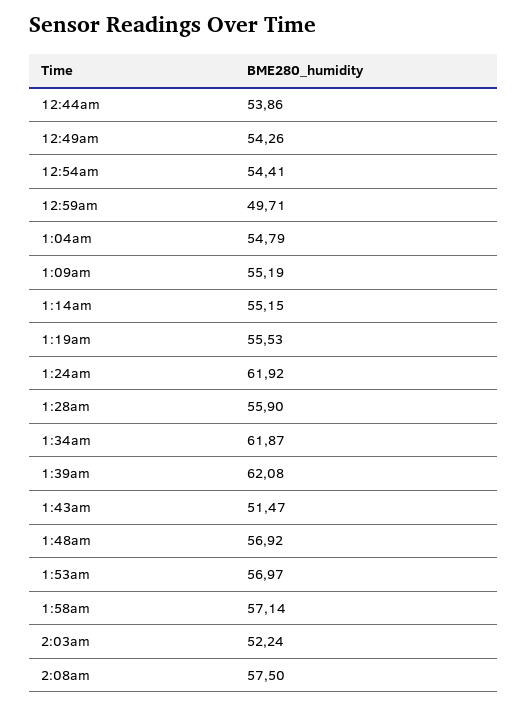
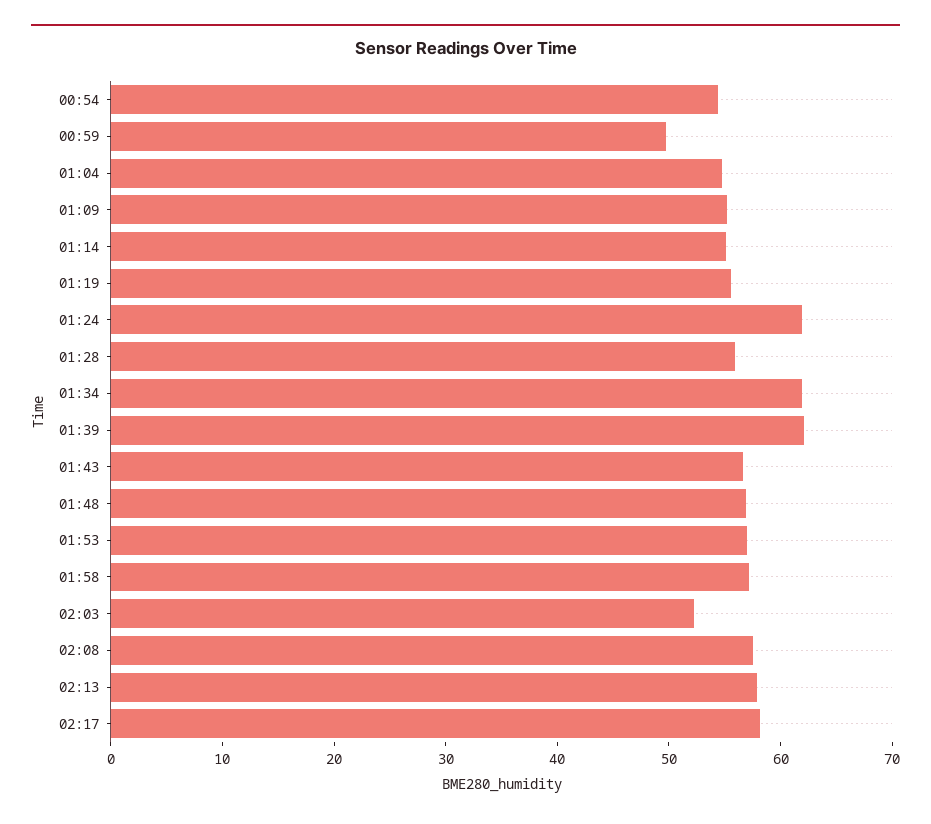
12:44am: 53.86 -> none
12:49am: 54.26 -> none
1:43am: 51.47 -> 56
02:13: none -> 58
02:17: none -> 58

